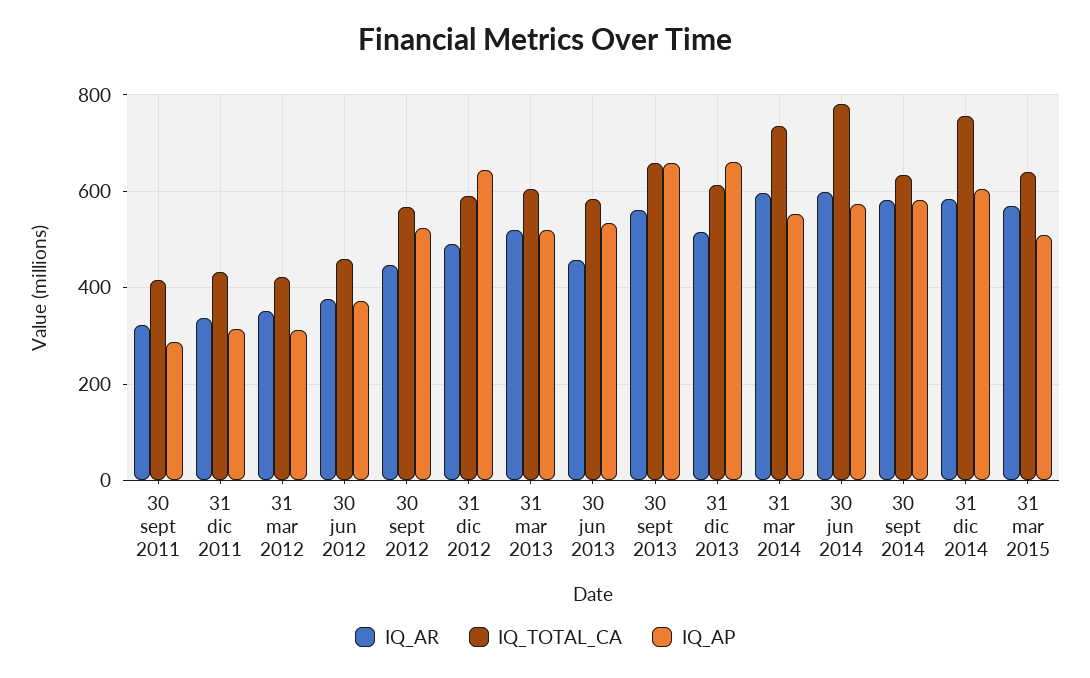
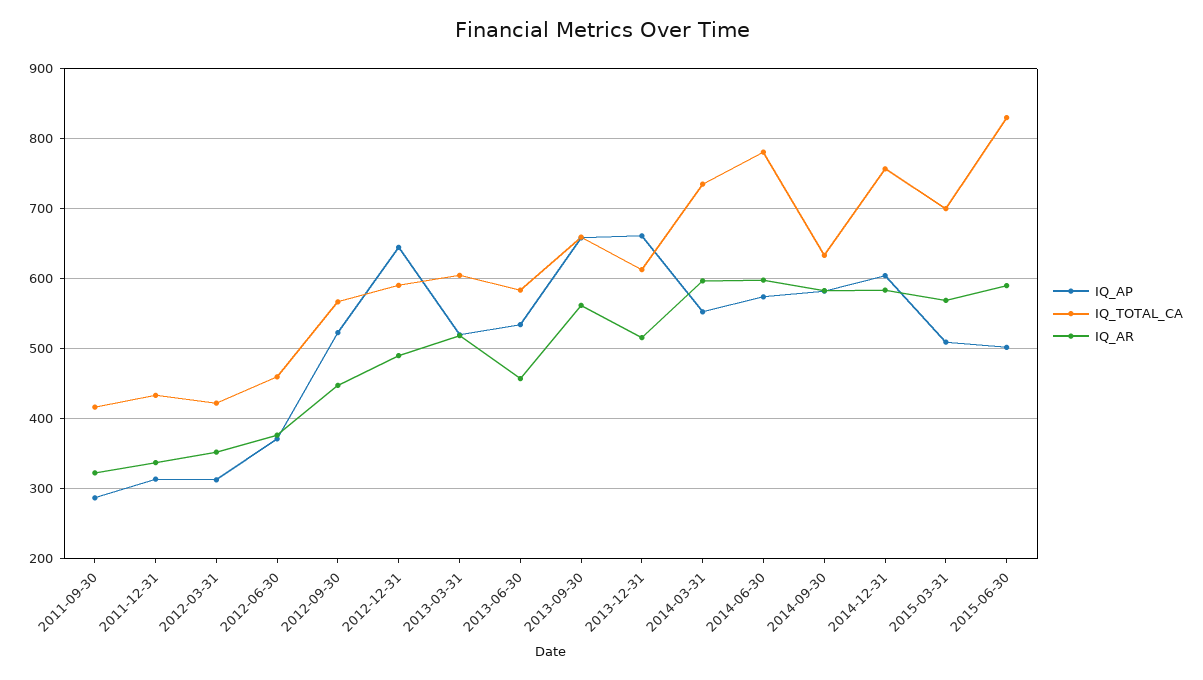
IQ_TOTAL_CA, 31 mar 2015: 640 -> 700
IQ_AP, 2015-06-30: none -> 500
IQ_TOTAL_CA, 2015-06-30: none -> 830
IQ_AR, 2015-06-30: none -> 590

